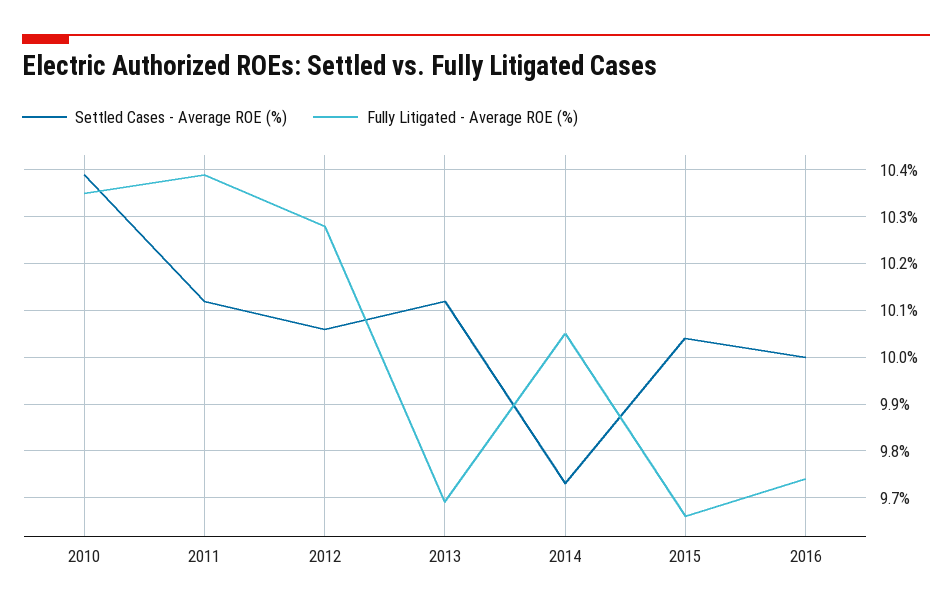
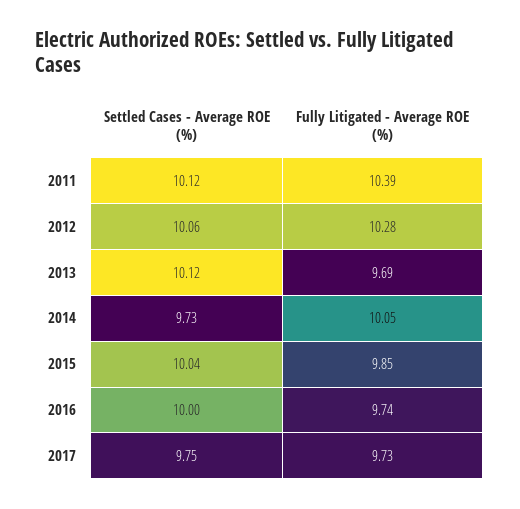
Settled Cases - Average ROE (%), 2010: 10.4 -> none
Fully Litigated - Average ROE (%), 2010: 10.35 -> none
Fully Litigated - Average ROE (%), 2015: 9.65 -> 9.85
Settled Cases - Average ROE (%), 2017: none -> 9.75
Fully Litigated - Average ROE (%), 2017: none -> 9.73

